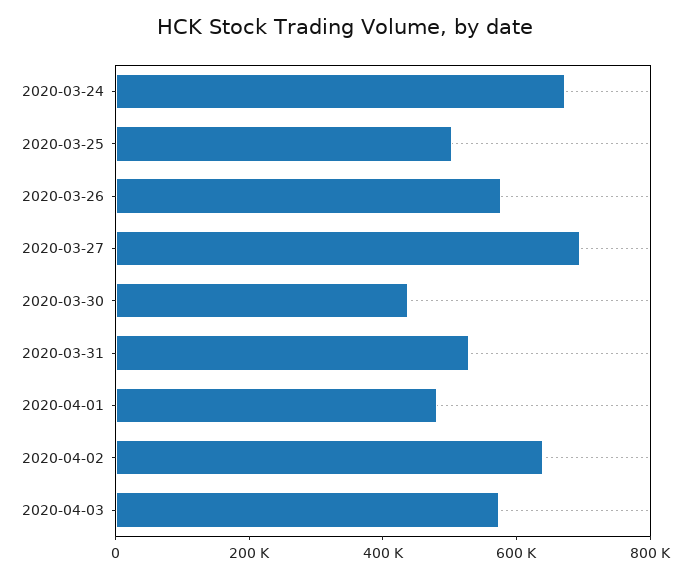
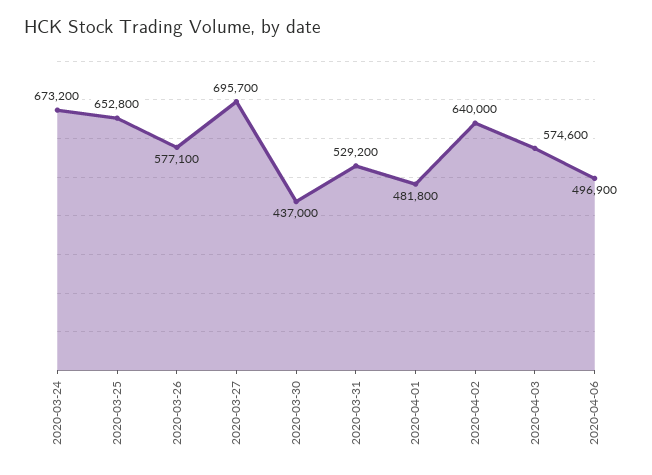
2020-03-25: 500000 -> 652800
2020-04-06: none -> 496900

